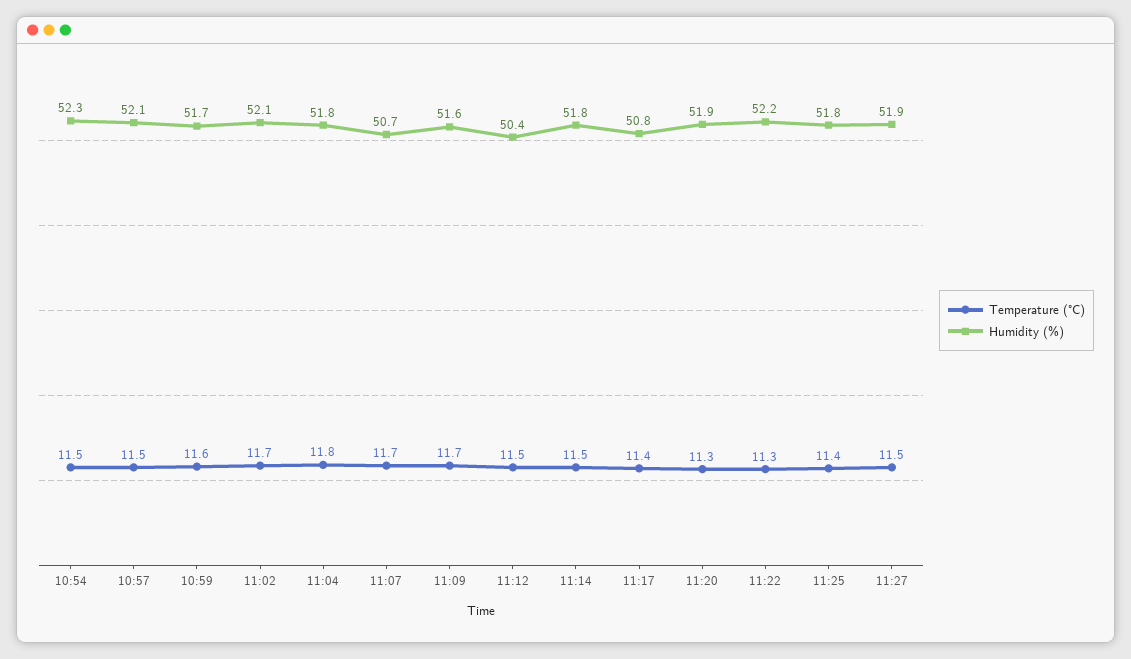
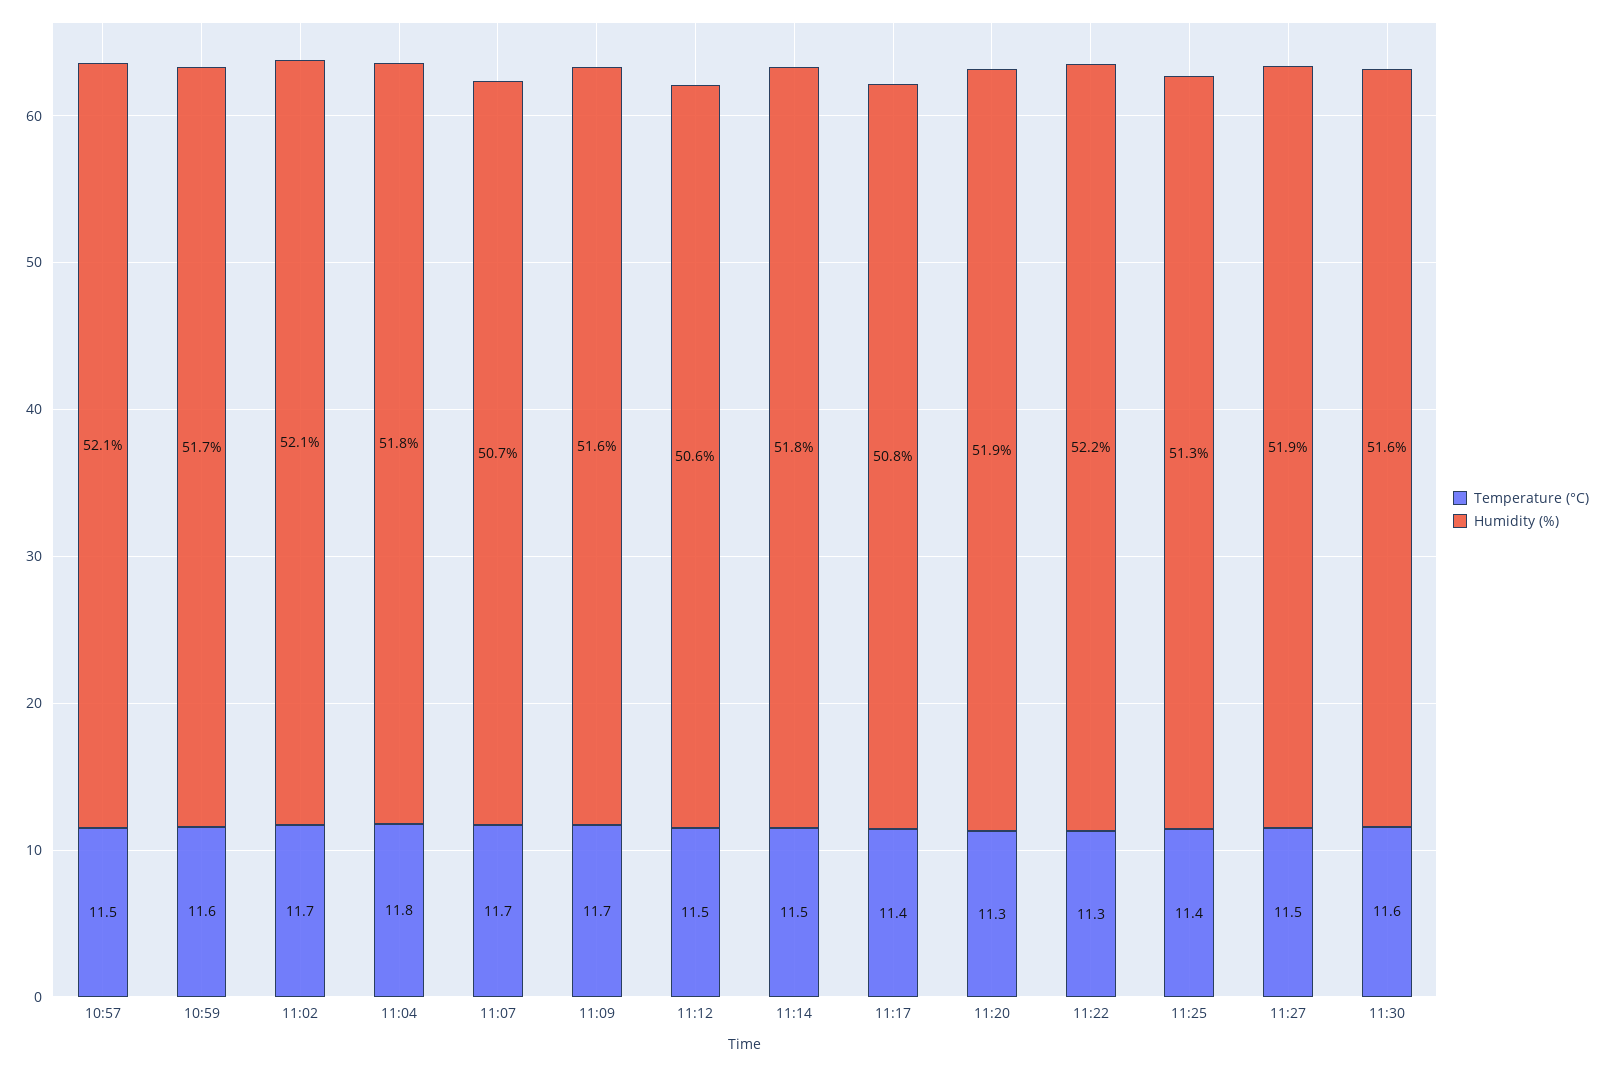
Temperature (°C), 10:54: 11.5 -> none
Humidity (%), 10:54: 52.3 -> none
Humidity (%), 11:12: 50.4 -> 50.6
Humidity (%), 11:25: 51.8 -> 51.3
Temperature (°C), 11:30: none -> 11.6
Humidity (%), 11:30: none -> 51.6

